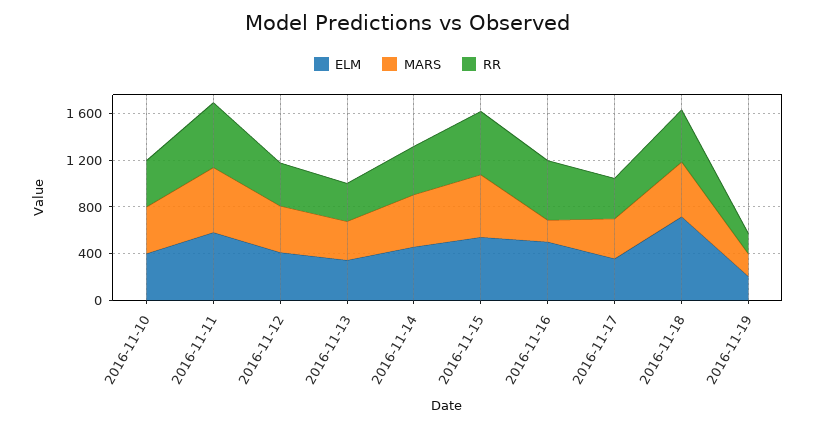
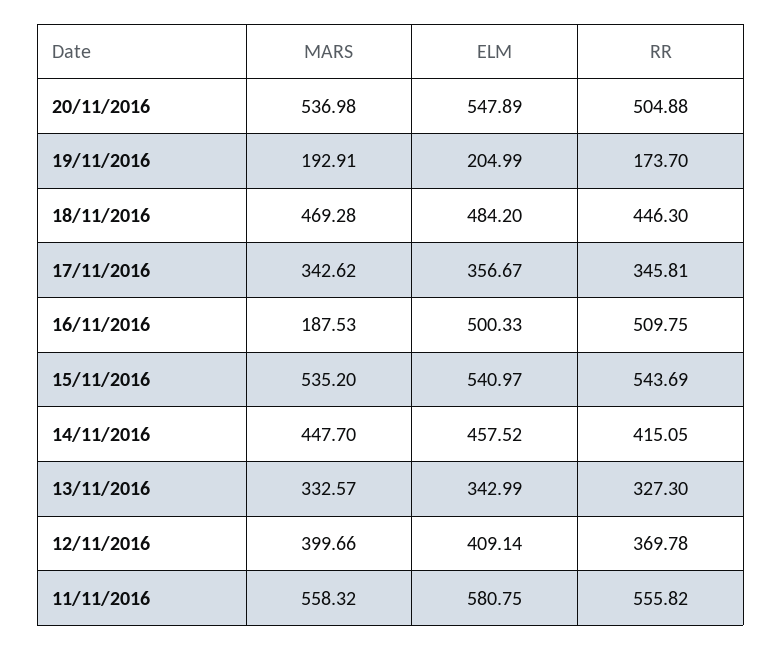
ELM, 2016-11-10: 400 -> none
MARS, 2016-11-10: 400 -> none
RR, 2016-11-10: 400 -> none
ELM, 2016-11-18: 700 -> 484.2
MARS, 20/11/2016: none -> 536.98
ELM, 20/11/2016: none -> 547.89
RR, 20/11/2016: none -> 504.88

